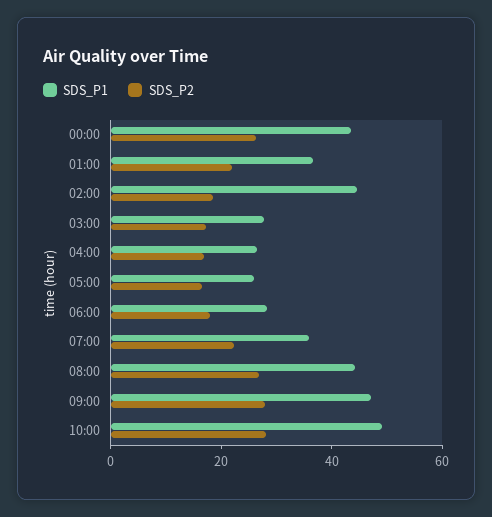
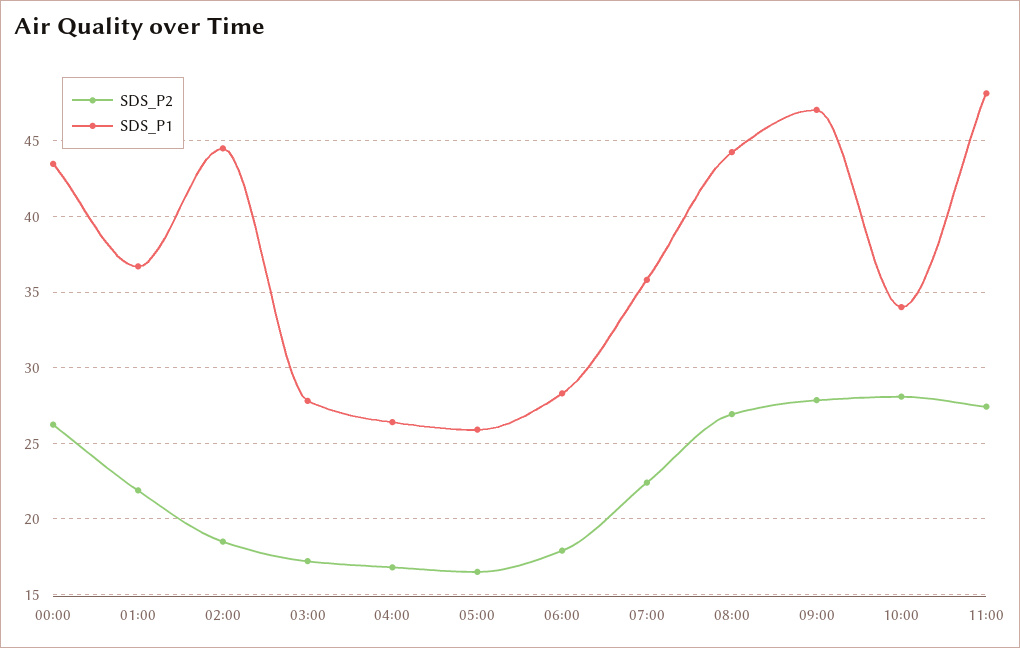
SDS_P1, 10:00: 50 -> 34
SDS_P2, 11:00: none -> 27.5
SDS_P1, 11:00: none -> 48

